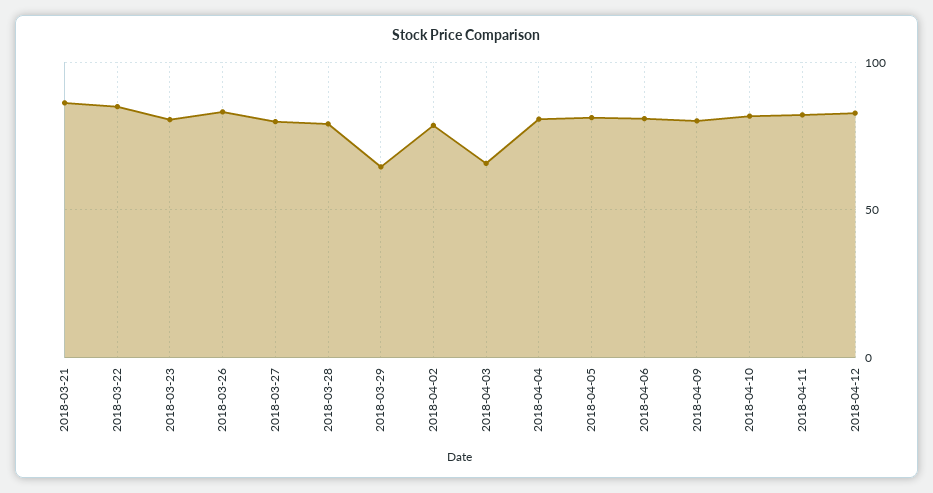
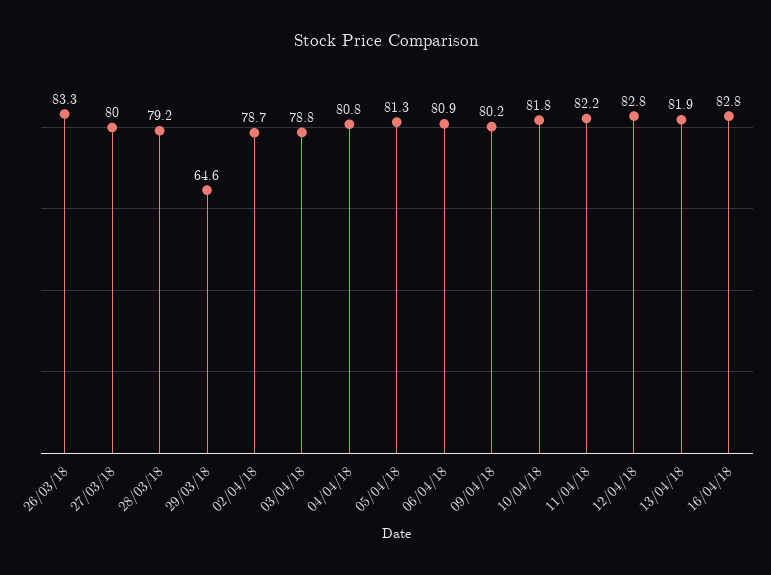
2018-03-21: 85 -> none
2018-03-22: 85 -> none
2018-03-23: 80 -> none
2018-04-03: 65 -> 78.8
13/04/18: none -> 81.9
16/04/18: none -> 82.8

